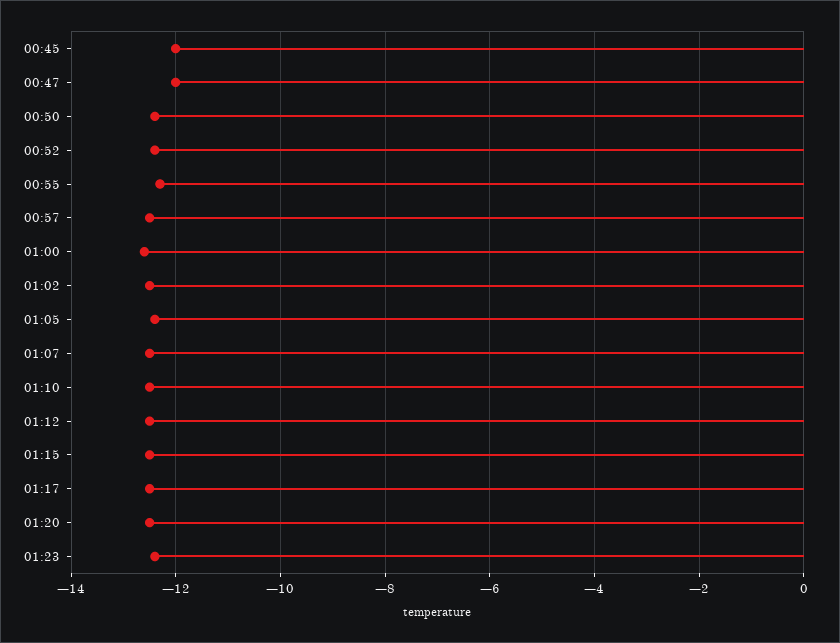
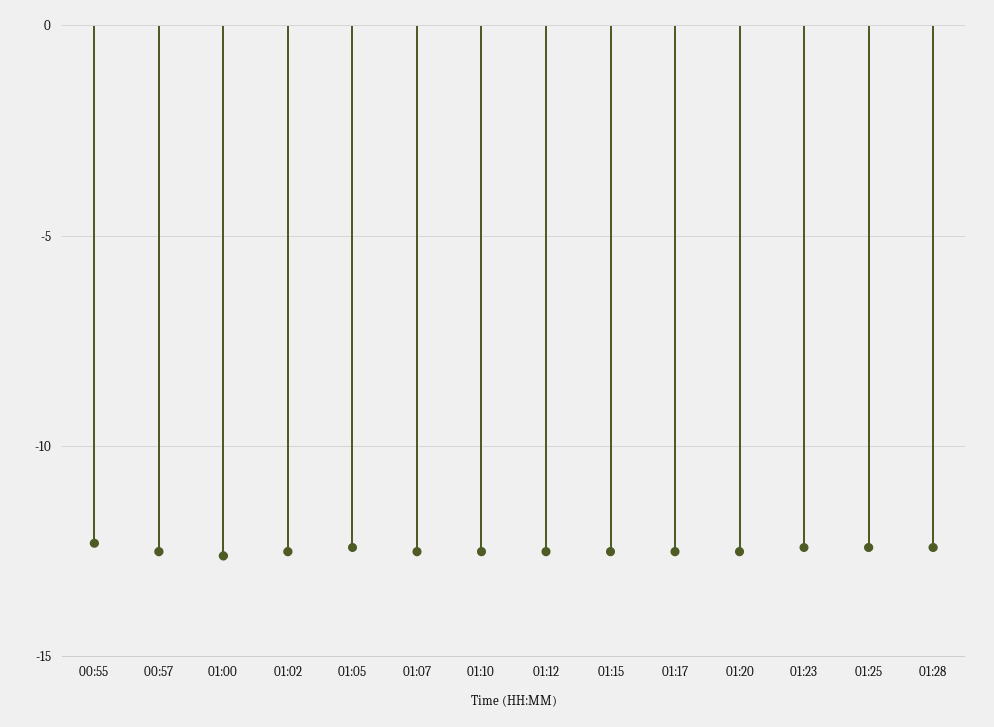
00:45: -12 -> none
00:47: -12 -> none
00:50: -12.5 -> none
00:52: -12.5 -> none
01:25: none -> -12.5
01:28: none -> -12.5

